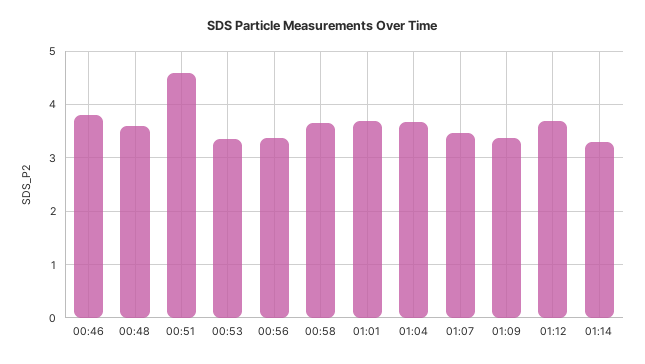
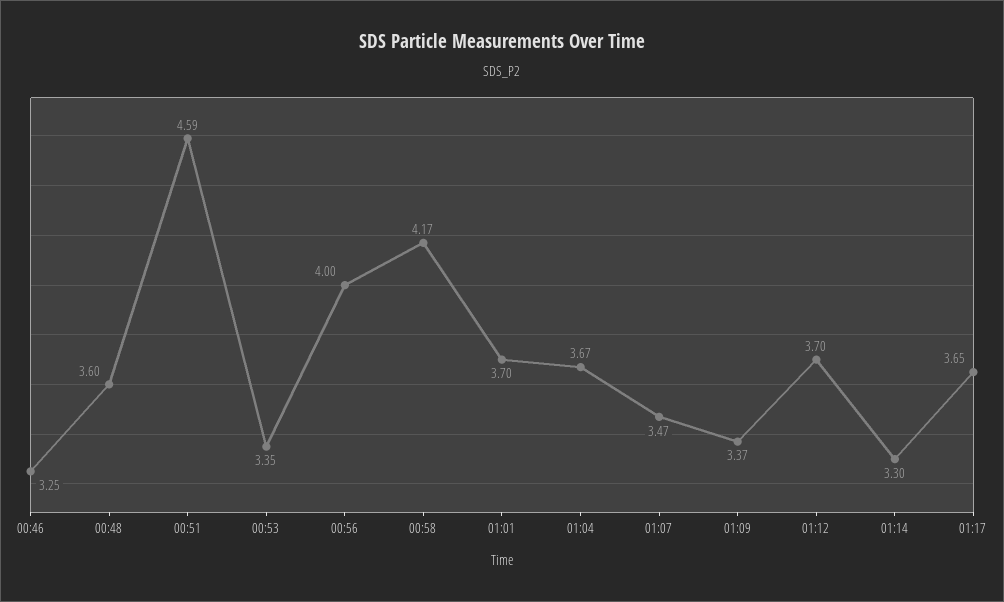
00:46: 3.8 -> 3.25
00:56: 3.4 -> 4
00:58: 3.6 -> 4.17
01:17: none -> 3.65

